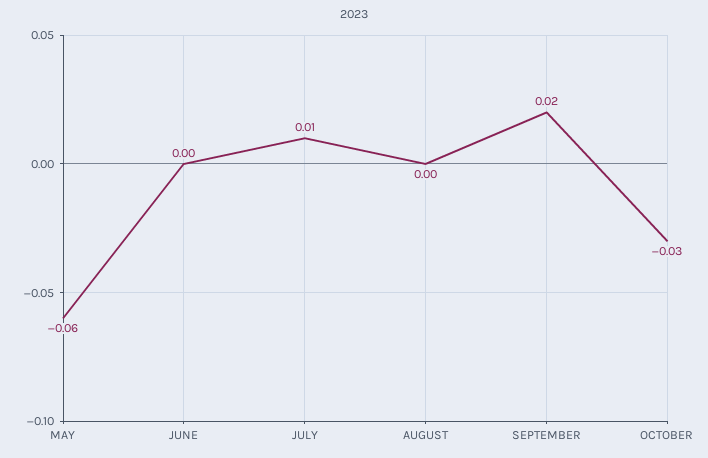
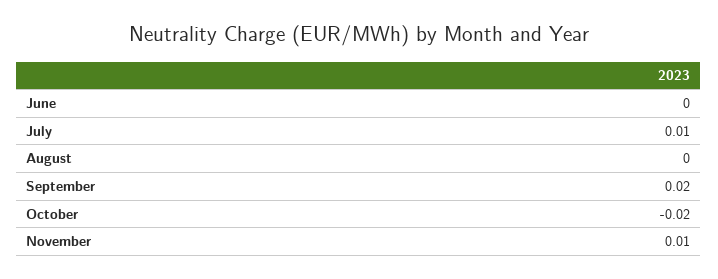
MAY: -0.06 -> none
OCTOBER: -0.03 -> -0.02
November: none -> 0.01

